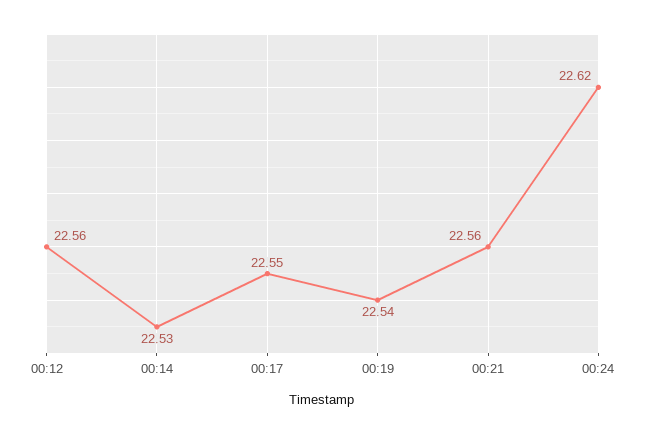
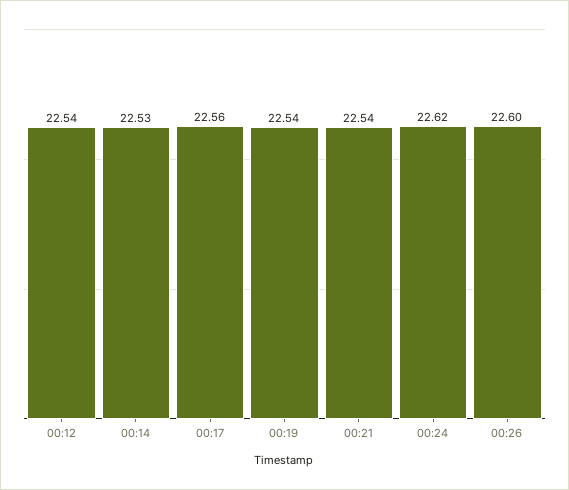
00:12: 22.56 -> 22.54
00:17: 22.55 -> 22.56
00:21: 22.56 -> 22.54
00:26: none -> 22.6

